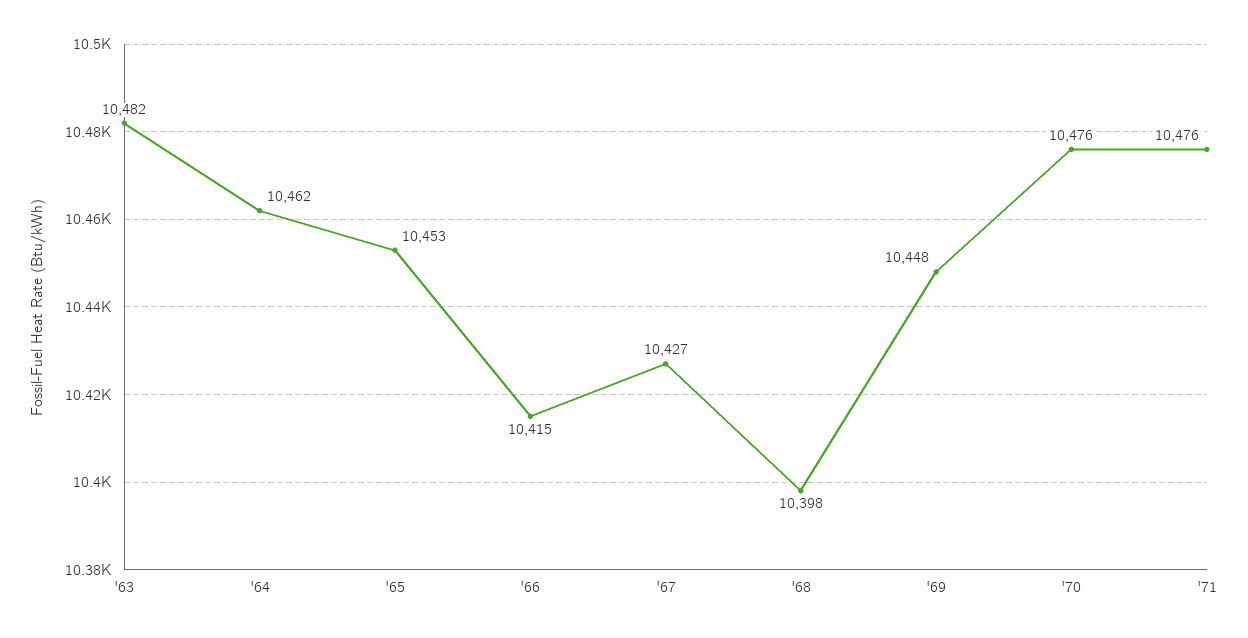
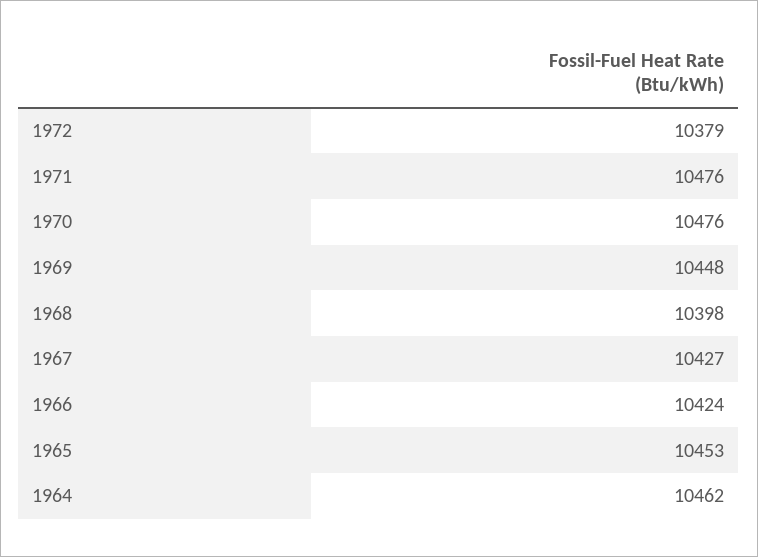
'63: 10482 -> none
'66: 10415 -> 10424
1972: none -> 10379

